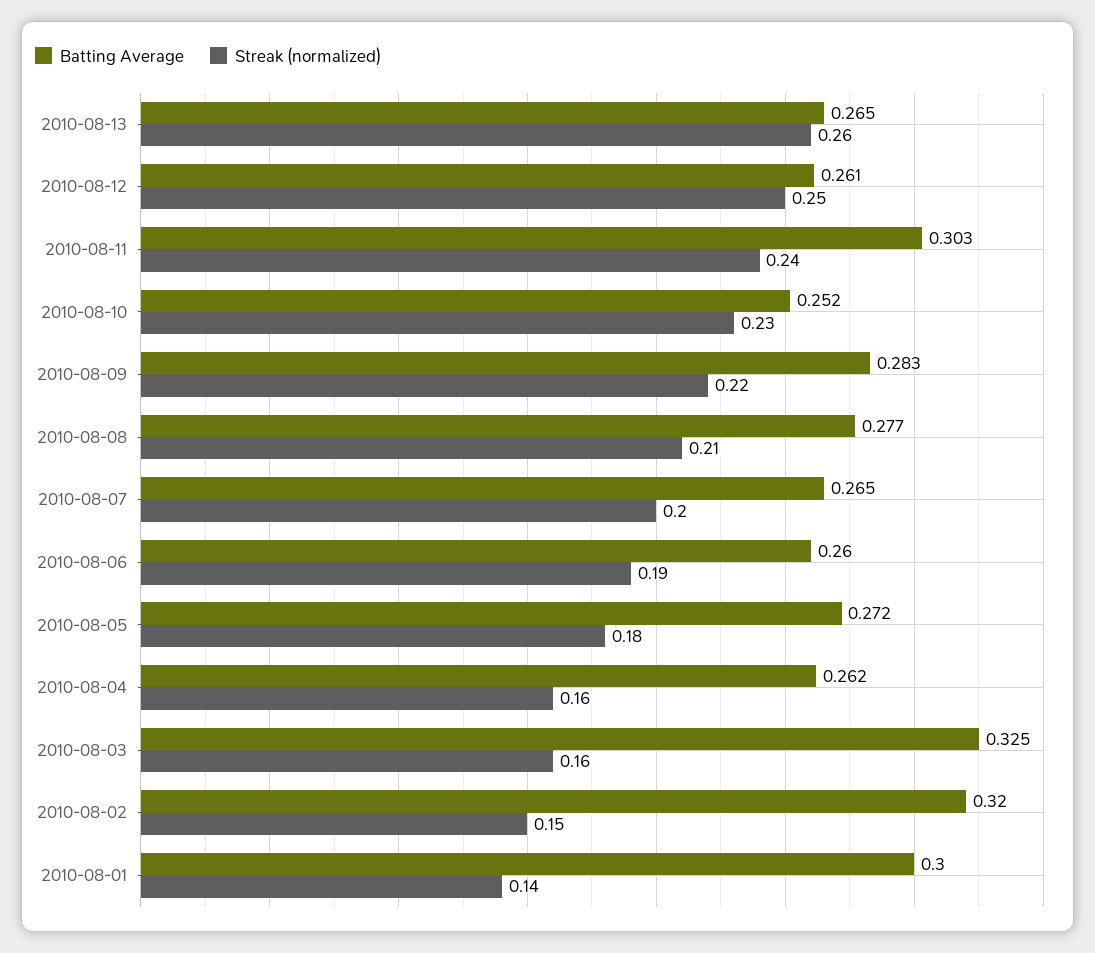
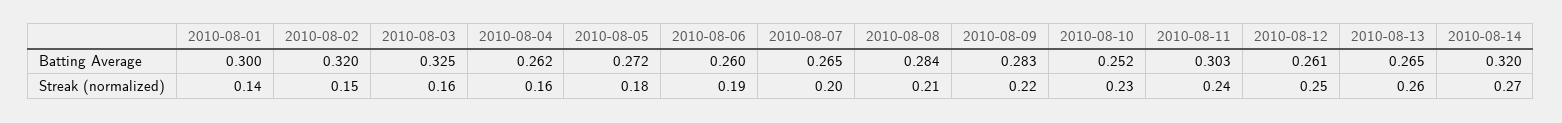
Batting Average, 2010-08-08: 0.277 -> 0.284
Batting Average, 2010-08-14: none -> 0.32
Streak (normalized), 2010-08-14: none -> 0.27

